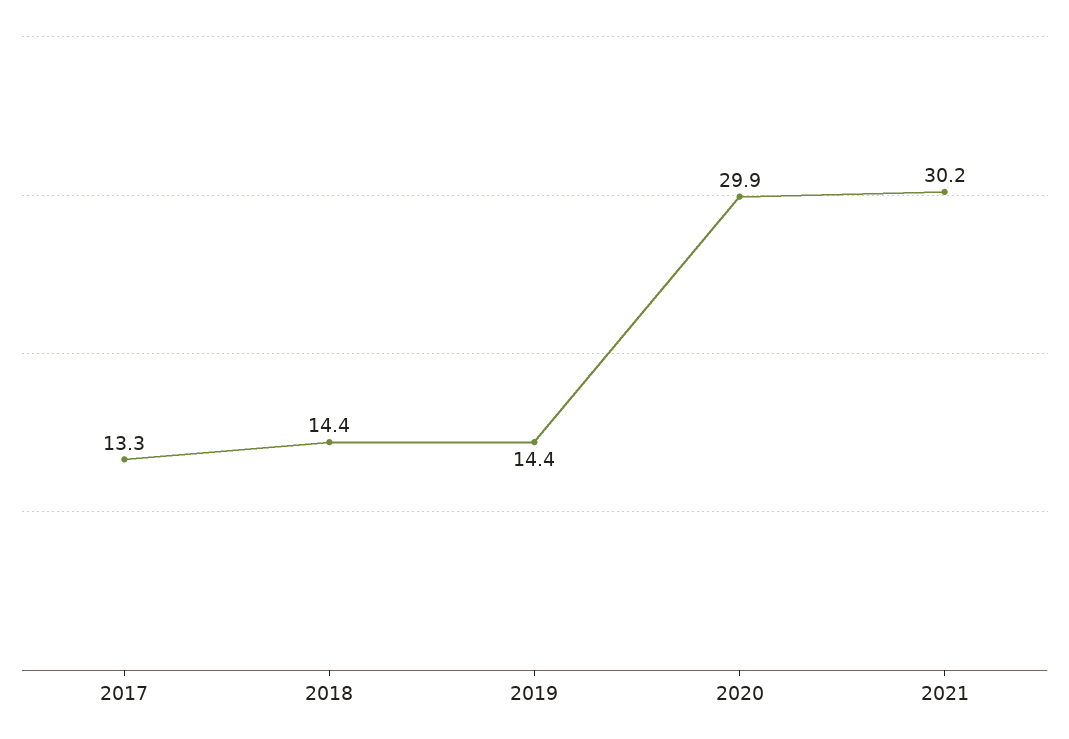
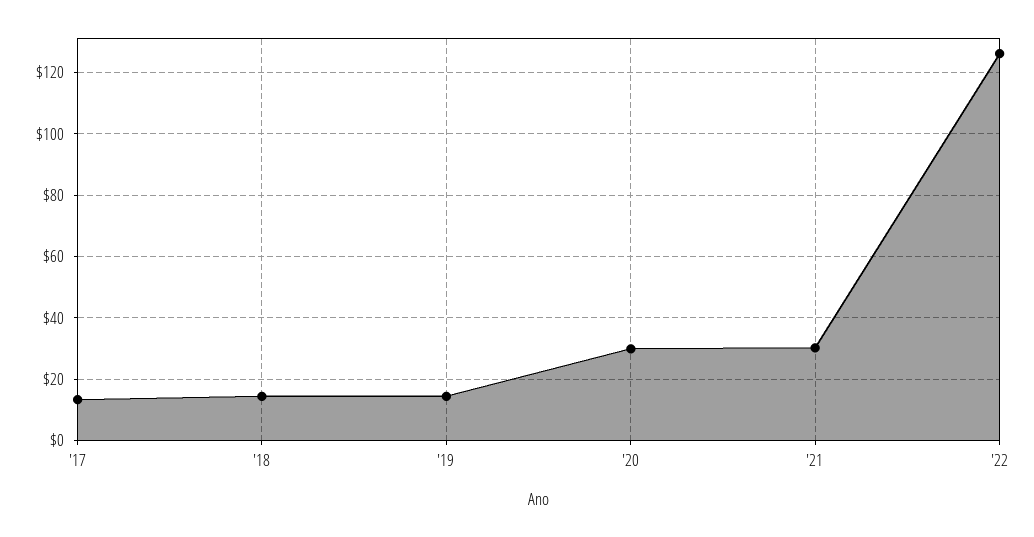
'22: none -> 126

